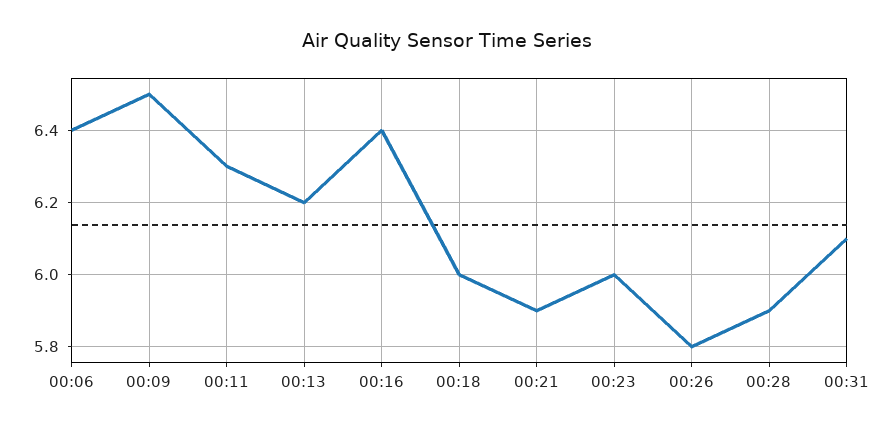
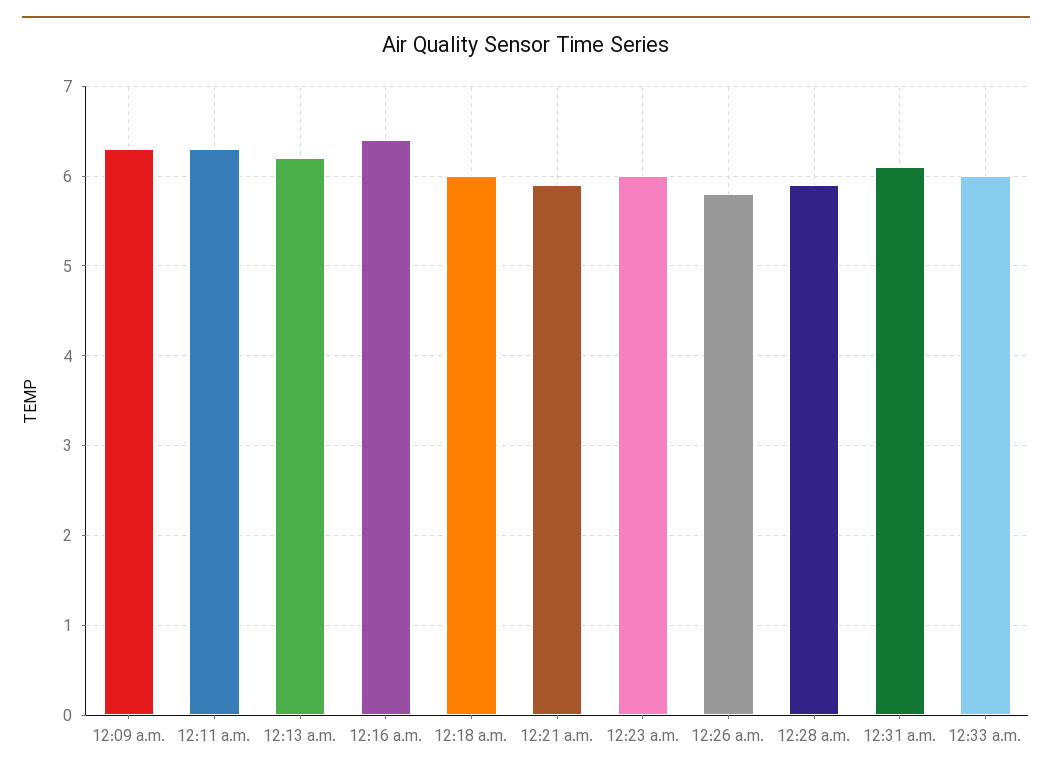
00:06: 6.4 -> none
00:09: 6.5 -> 6.3
12:33 a.m.: none -> 6

